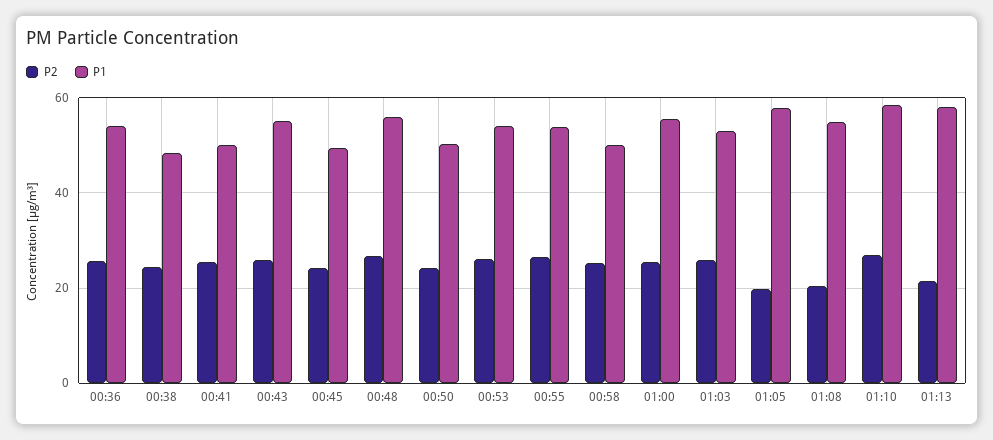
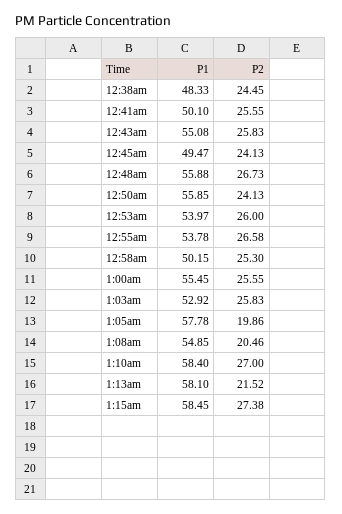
P2, 00:36: 26 -> none
P1, 00:36: 54 -> none
P1, 00:50: 50 -> 55.85
P1, 1:15am: none -> 58.45
P2, 1:15am: none -> 27.38

